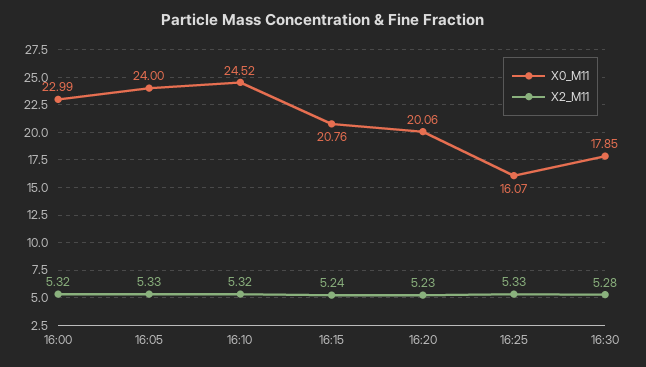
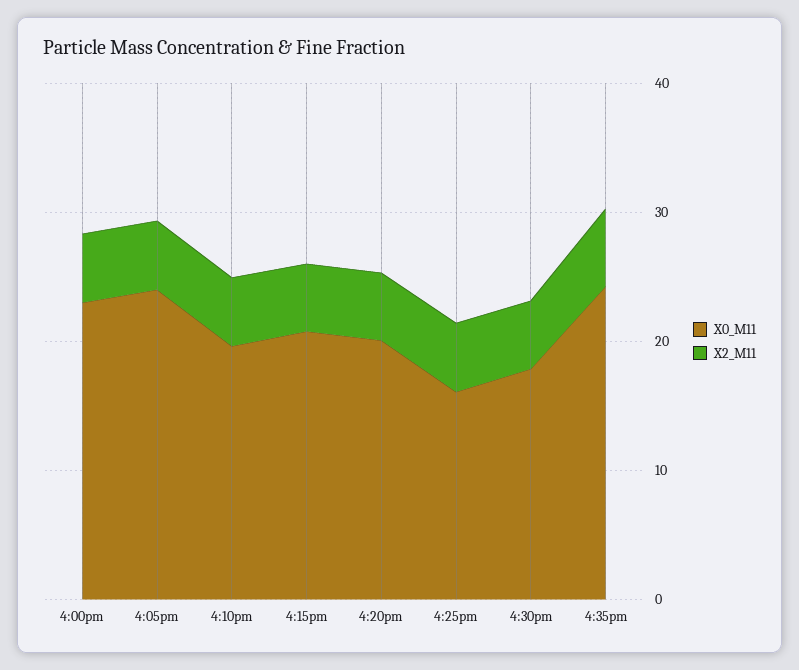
X0_M11, 16:10: 24.52 -> 20
X0_M11, 4:35pm: none -> 24
X2_M11, 4:35pm: none -> 6

